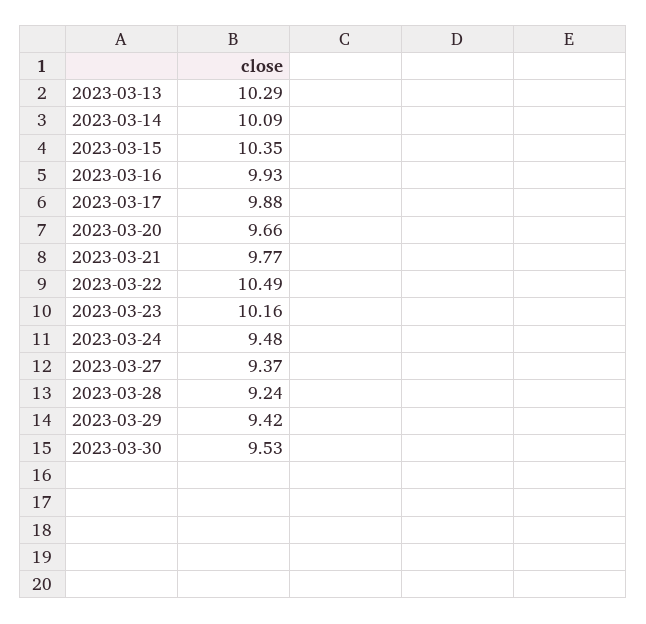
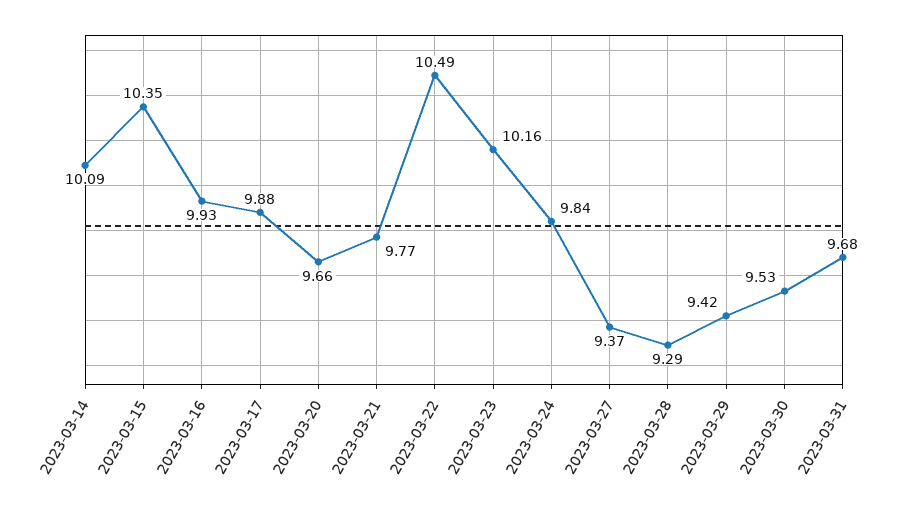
2023-03-13: 10.29 -> none
2023-03-24: 9.48 -> 9.84
2023-03-28: 9.24 -> 9.29
2023-03-31: none -> 9.68

